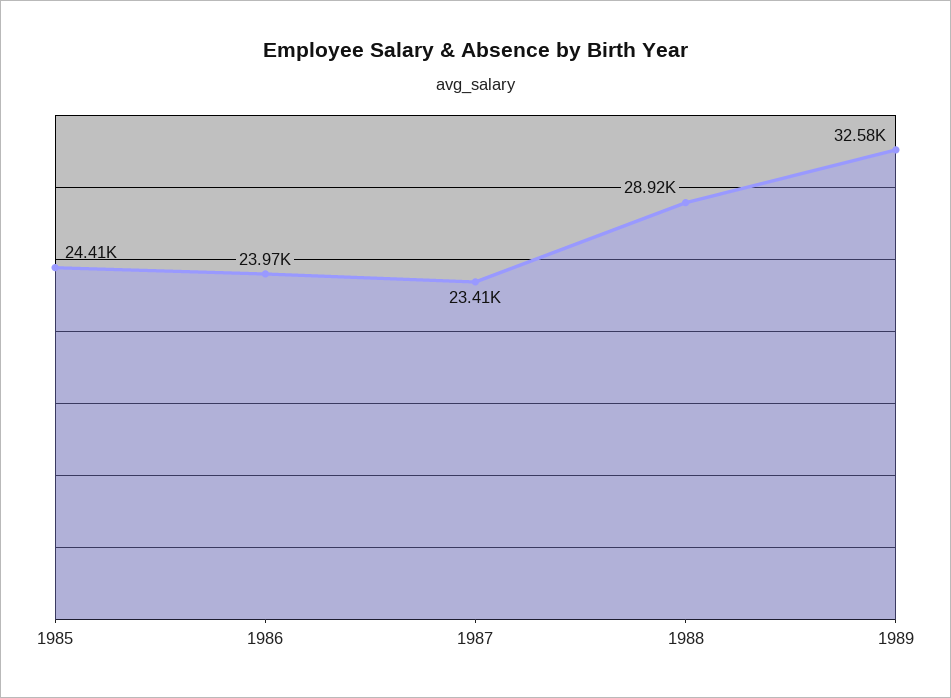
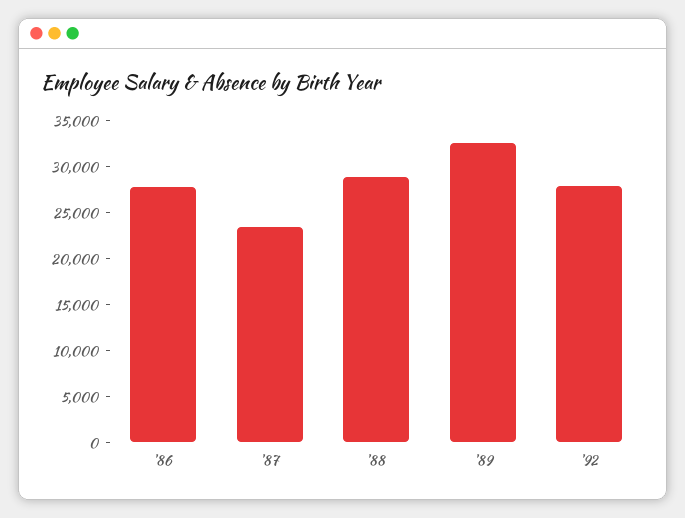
1985: 24410 -> none
1986: 23970 -> 28000
'92: none -> 28000

